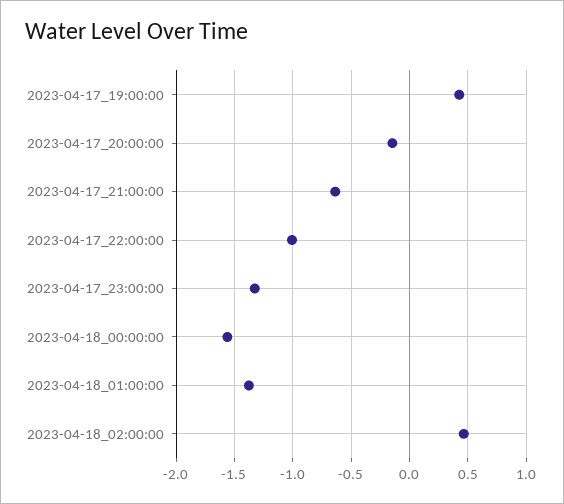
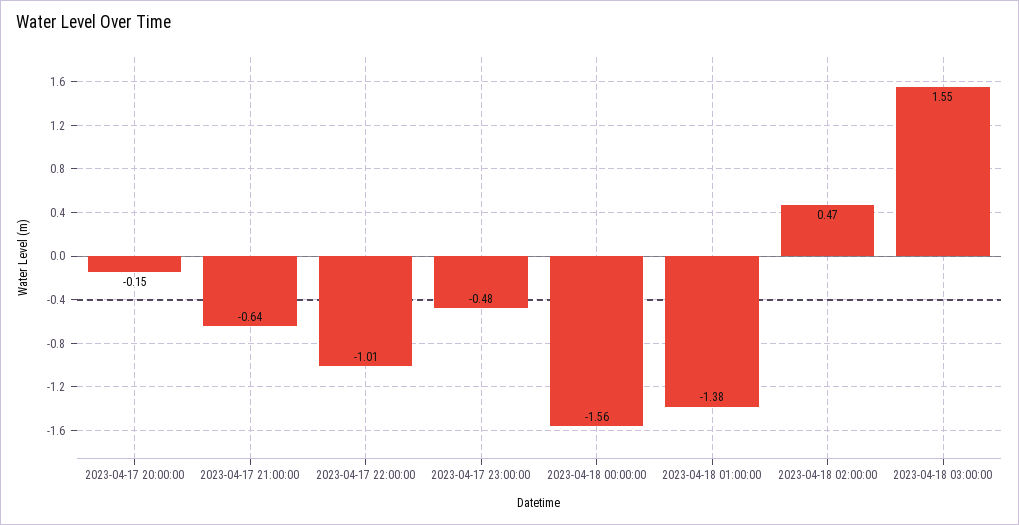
2023-04-17_19:00:00: 0.4 -> none
2023-04-17_23:00:00: -1.3 -> -0.48
2023-04-18 03:00:00: none -> 1.55

